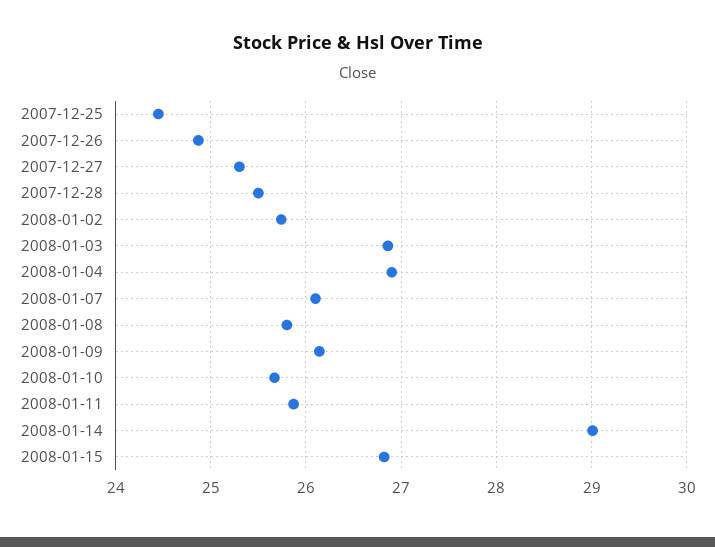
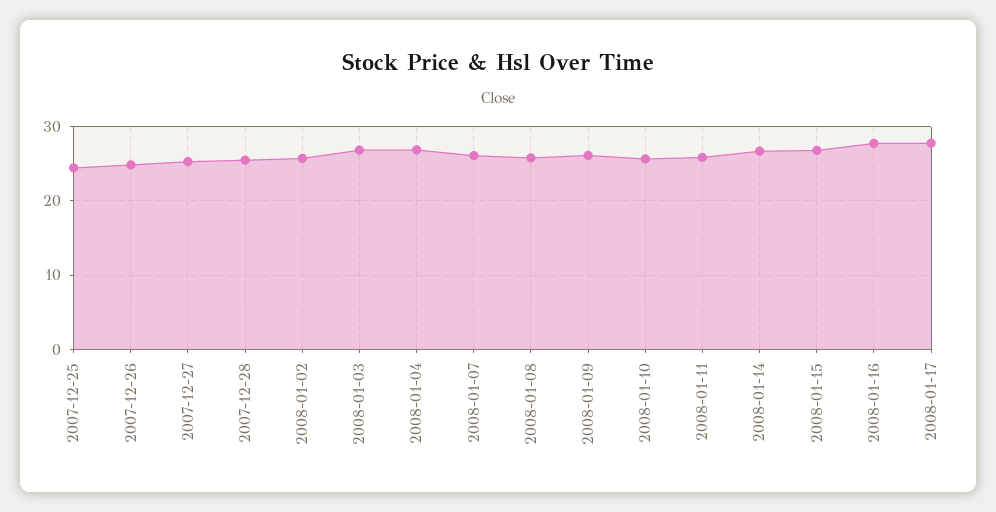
2008-01-14: 29 -> 27
2008-01-16: none -> 28
2008-01-17: none -> 28

